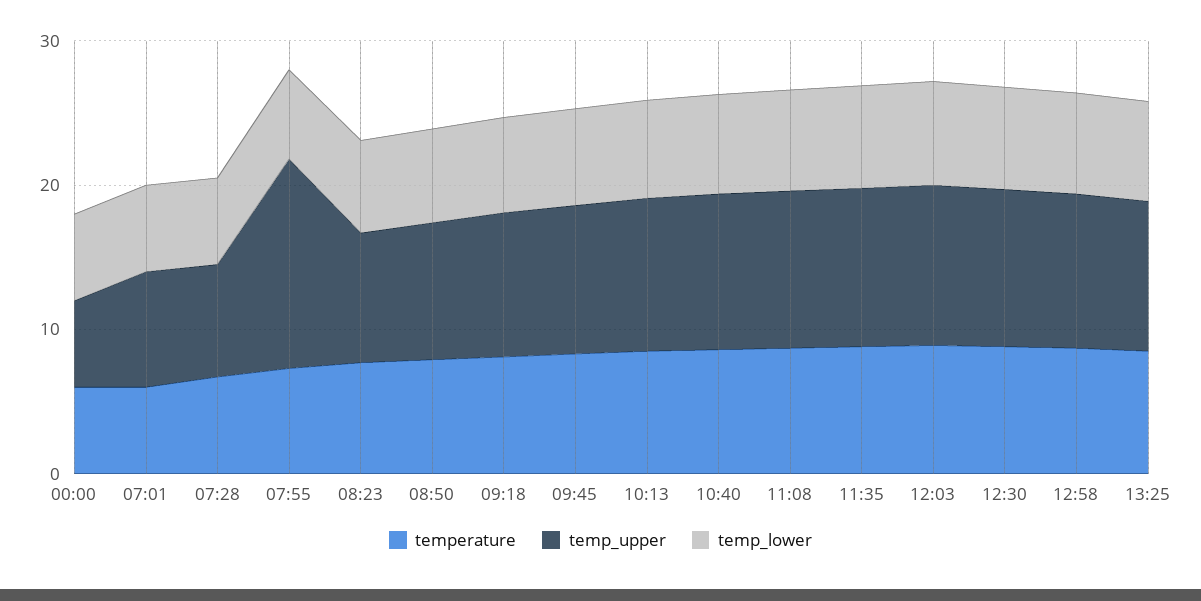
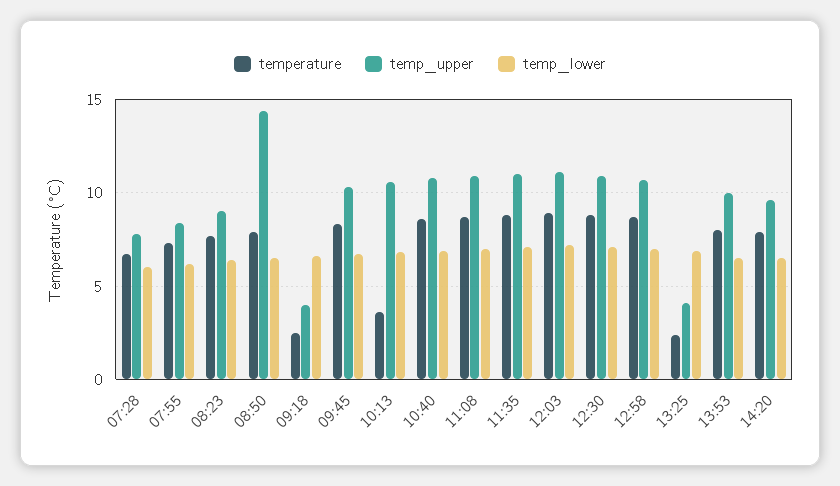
temperature, 00:00: 6 -> none
temp_upper, 00:00: 6 -> none
temp_lower, 00:00: 6 -> none
temperature, 07:01: 6 -> none
temp_upper, 07:01: 8 -> none
temp_lower, 07:01: 6 -> none
temp_upper, 07:55: 14 -> 8.5
temp_upper, 08:50: 10 -> 14.5
temperature, 09:18: 8 -> 2.5
temp_upper, 09:18: 10 -> 4
temperature, 10:13: 8 -> 3.5
temperature, 13:25: 8 -> 2.5
temp_upper, 13:25: 10 -> 4
temperature, 13:53: none -> 8
temp_upper, 13:53: none -> 10
temp_lower, 13:53: none -> 6.5
temperature, 14:20: none -> 8
temp_upper, 14:20: none -> 9.5
temp_lower, 14:20: none -> 6.5

